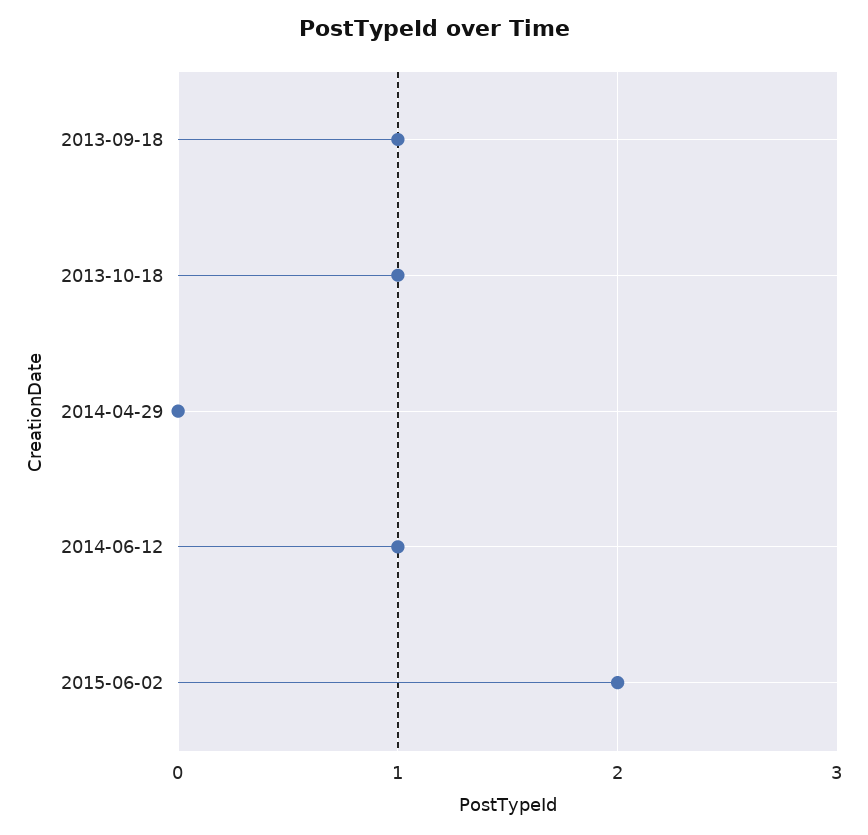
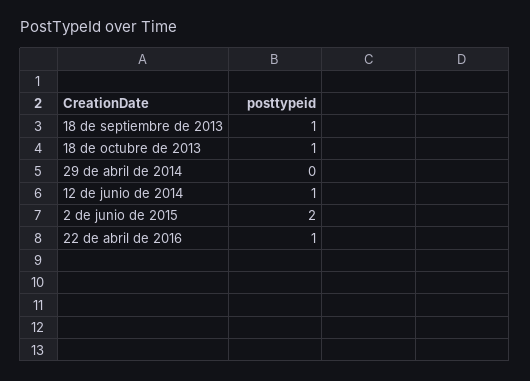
22 de abril de 2016: none -> 1

